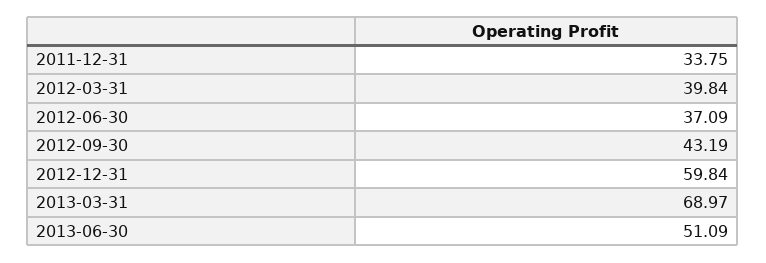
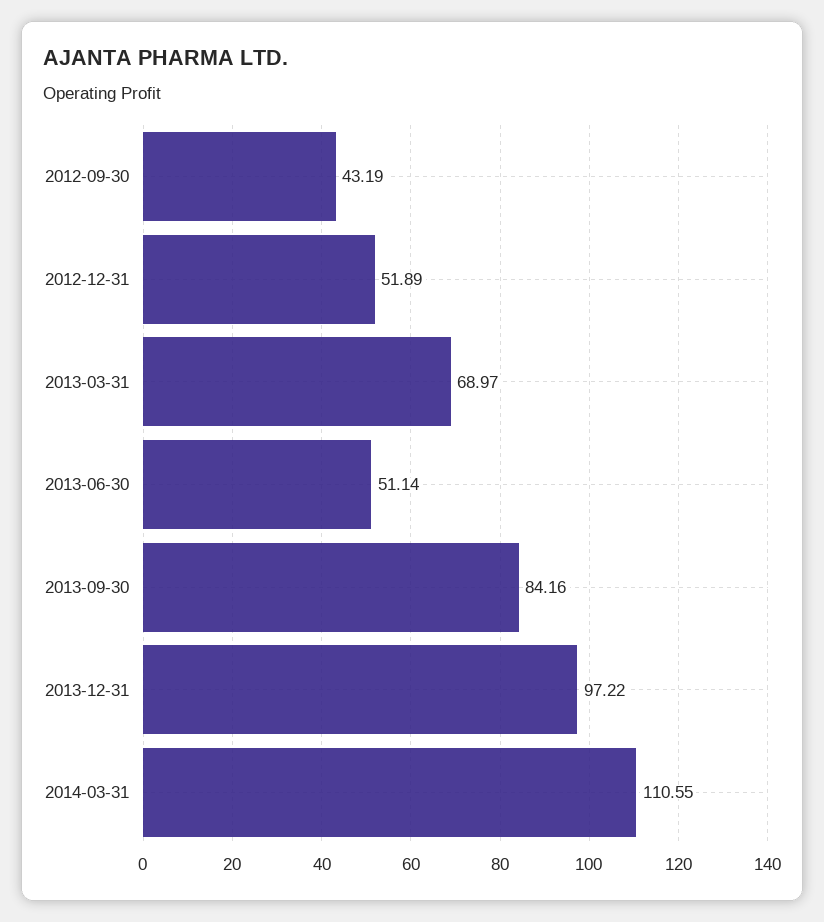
2011-12-31: 33.75 -> none
2012-03-31: 39.84 -> none
2012-06-30: 37.09 -> none
2012-12-31: 59.84 -> 51.89
2013-06-30: 51.09 -> 51.14
2013-09-30: none -> 84.16
2013-12-31: none -> 97.22
2014-03-31: none -> 110.55

